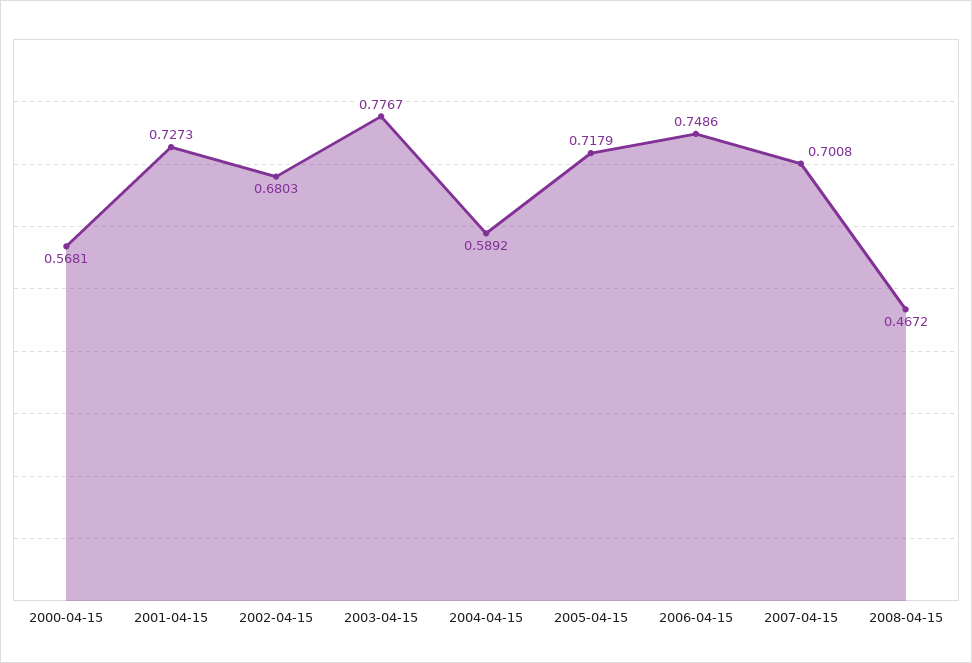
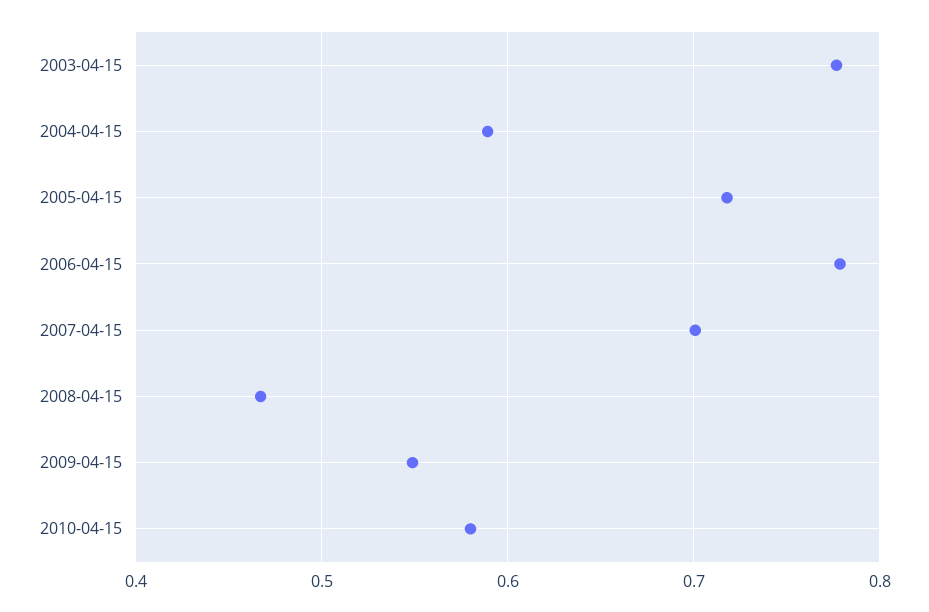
2000-04-15: 0.5681 -> none
2001-04-15: 0.7273 -> none
2002-04-15: 0.6803 -> none
2006-04-15: 0.7486 -> 0.78
2009-04-15: none -> 0.55
2010-04-15: none -> 0.58

